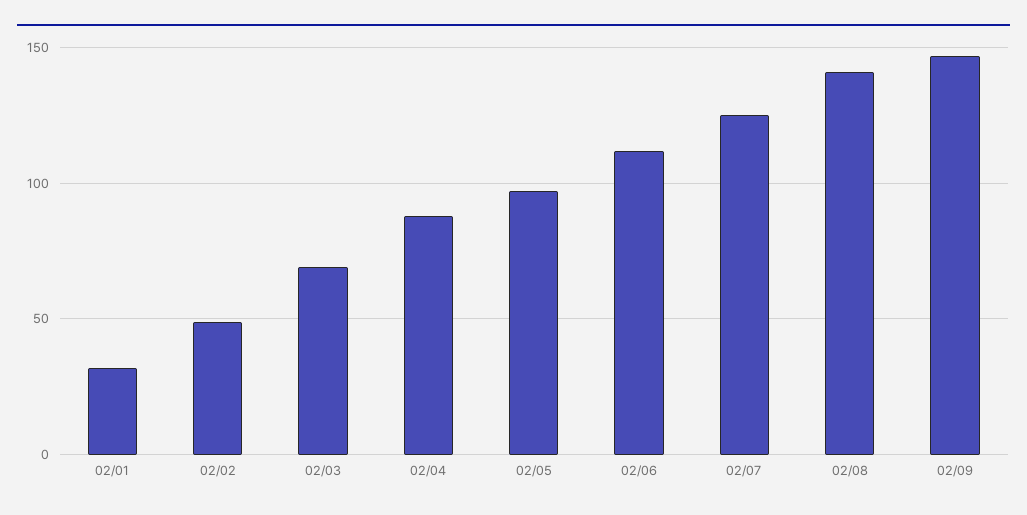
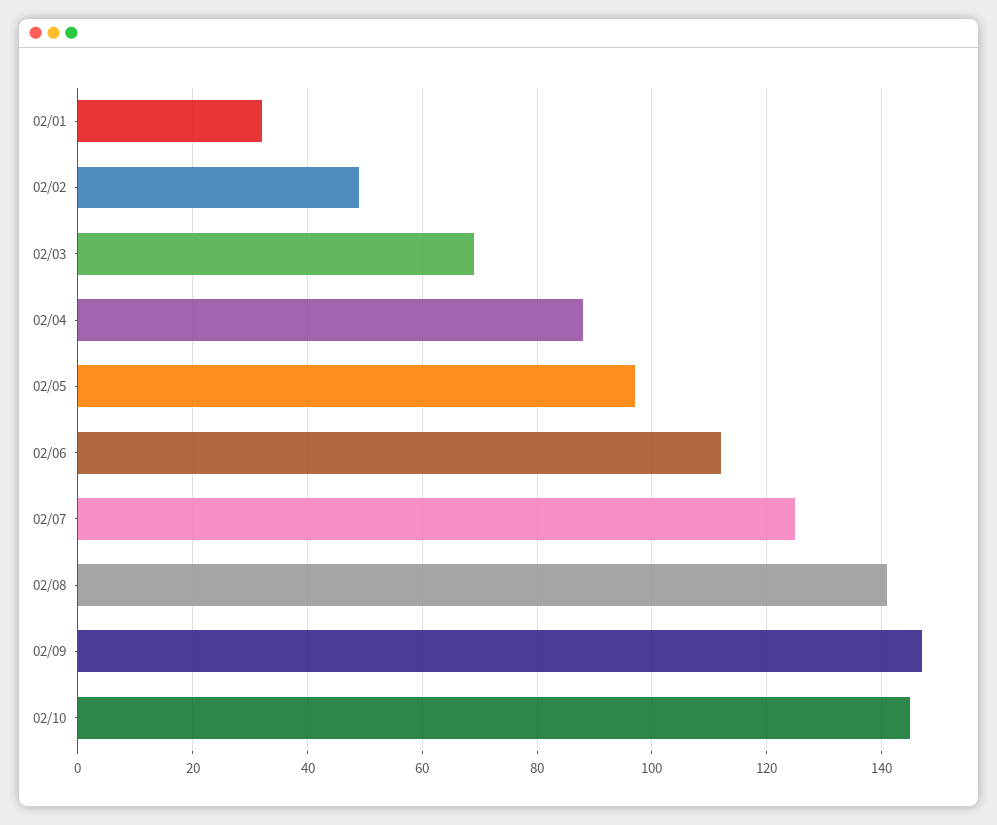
02/10: none -> 145

